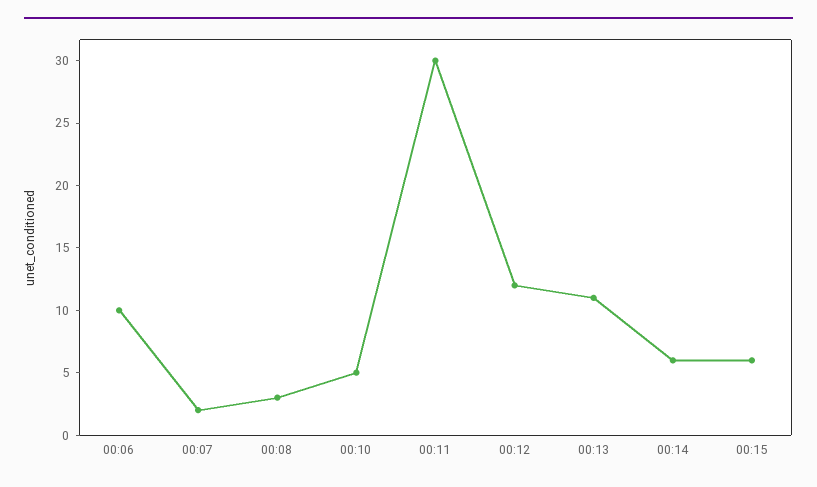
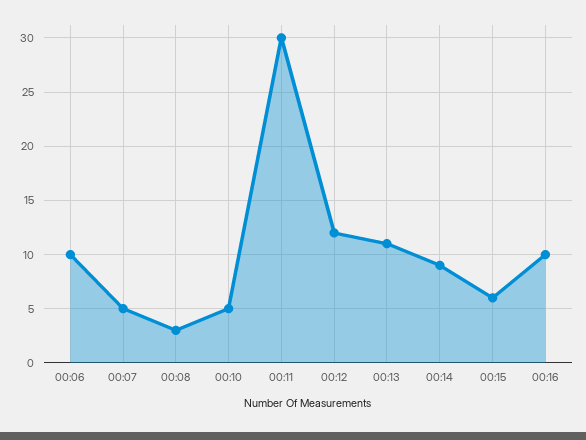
00:07: 2 -> 5
00:14: 6 -> 9
00:16: none -> 10

